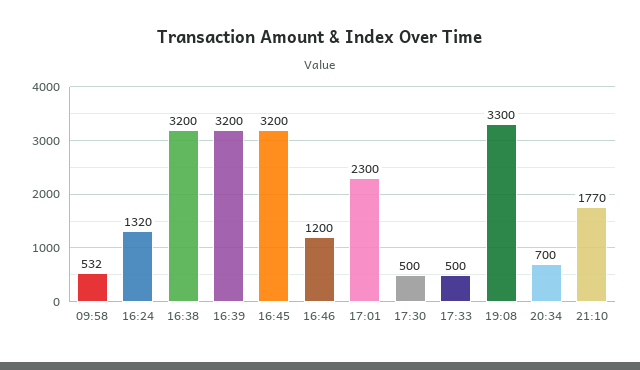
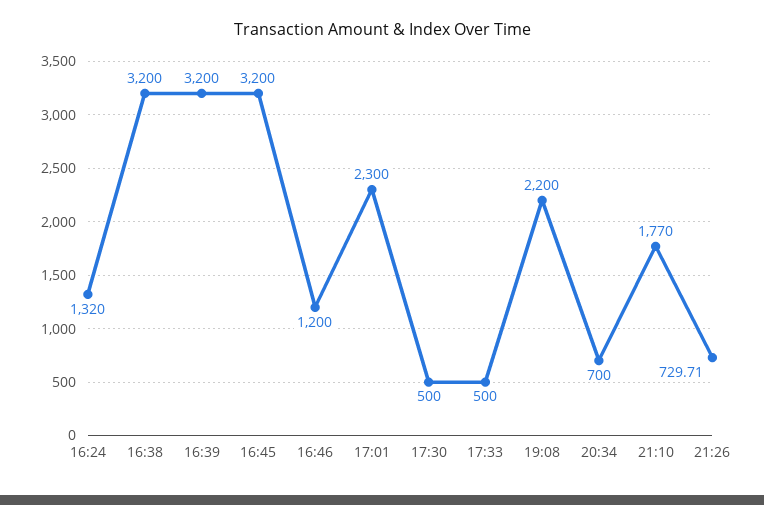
09:58: 532 -> none
19:08: 3300 -> 2200
21:26: none -> 729.71

